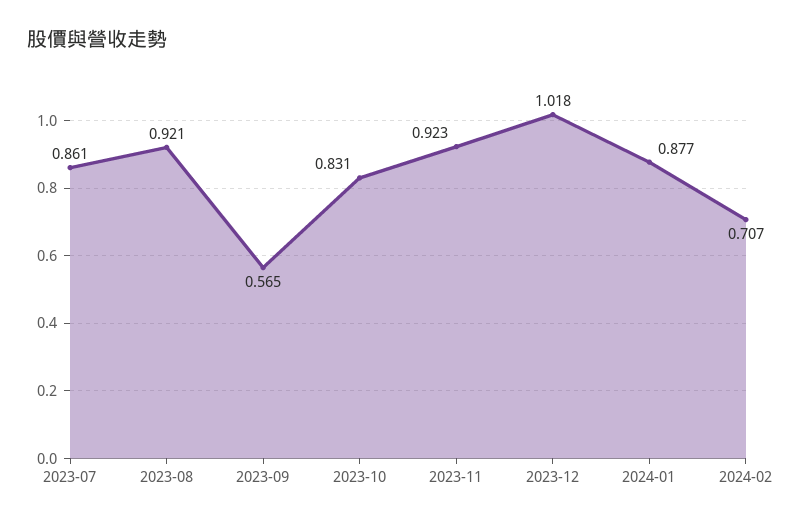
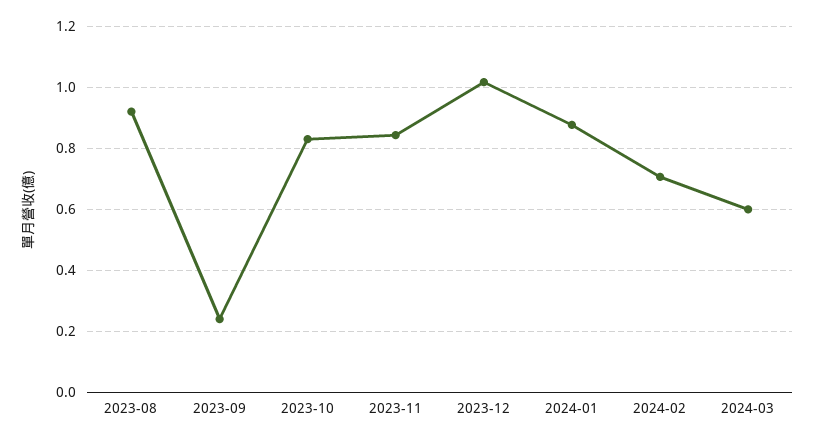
2023-07: 0.861 -> none
2023-09: 0.565 -> 0.24
2023-11: 0.923 -> 0.84
2024-03: none -> 0.6

